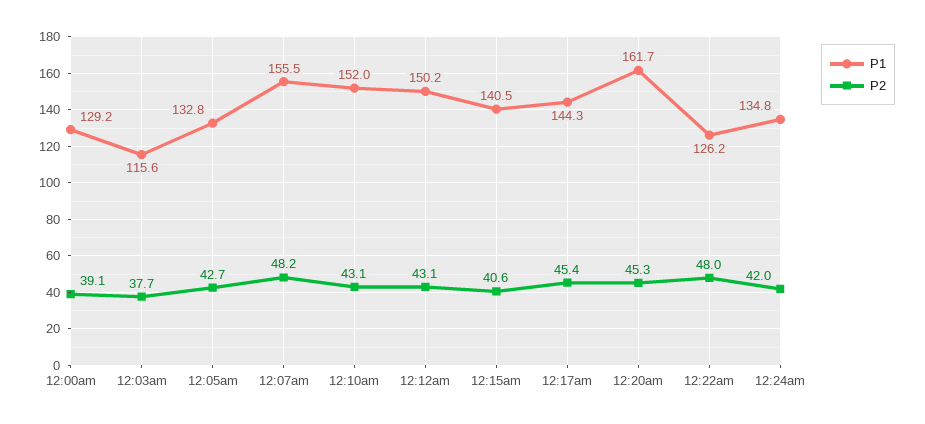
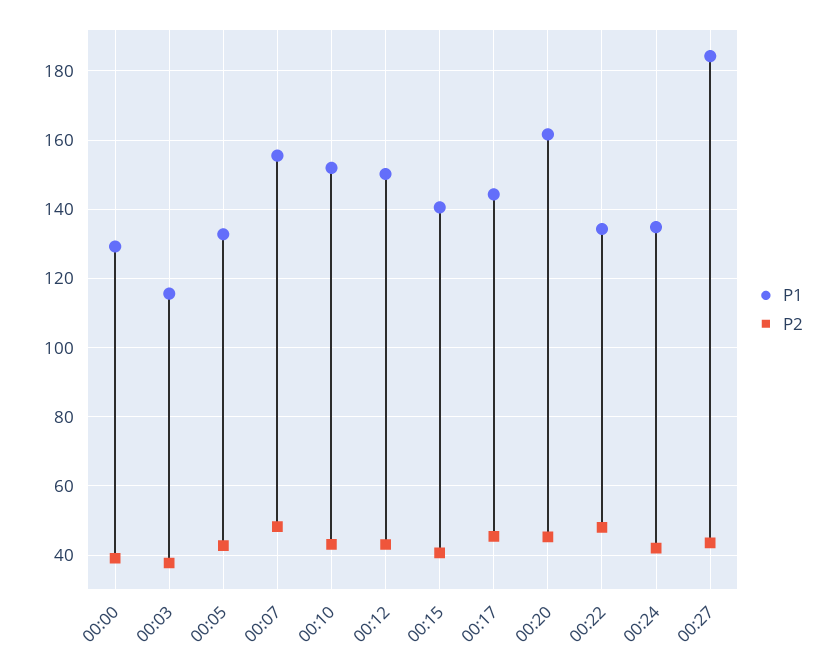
P1, 12:22am: 126.2 -> 134
P1, 00:27: none -> 184
P2, 00:27: none -> 44

